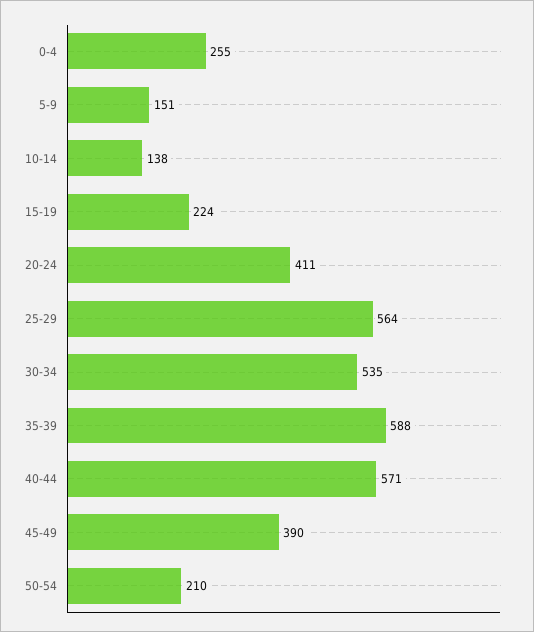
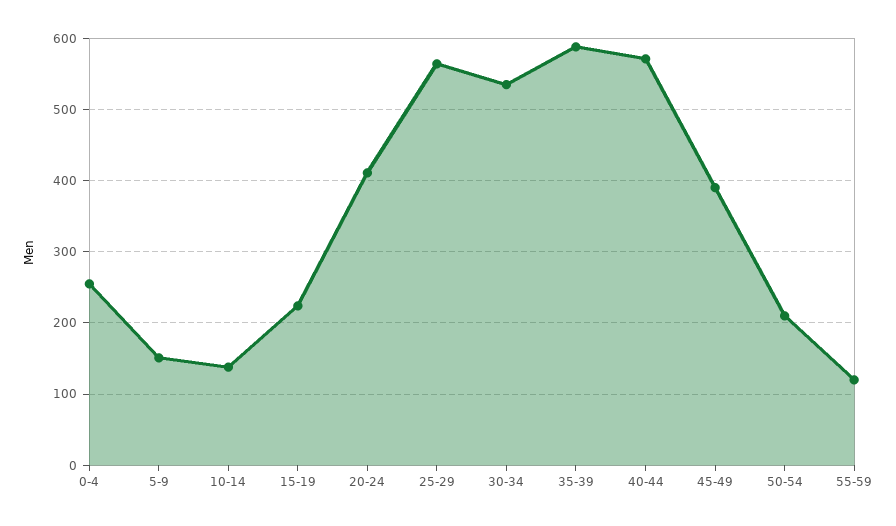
55-59: none -> 120

